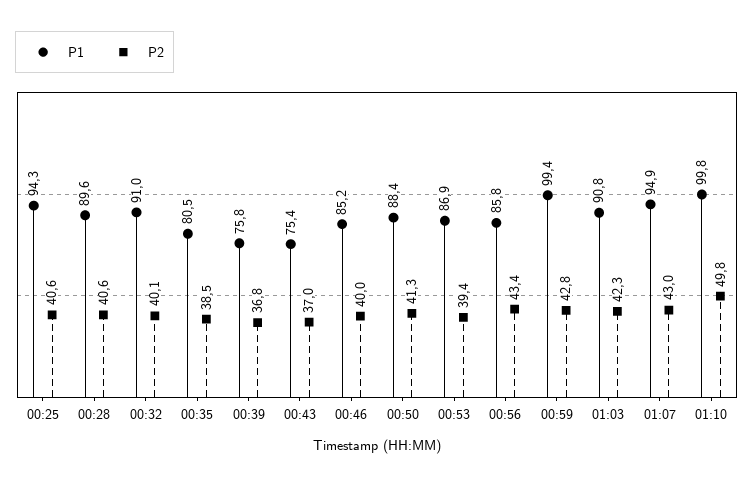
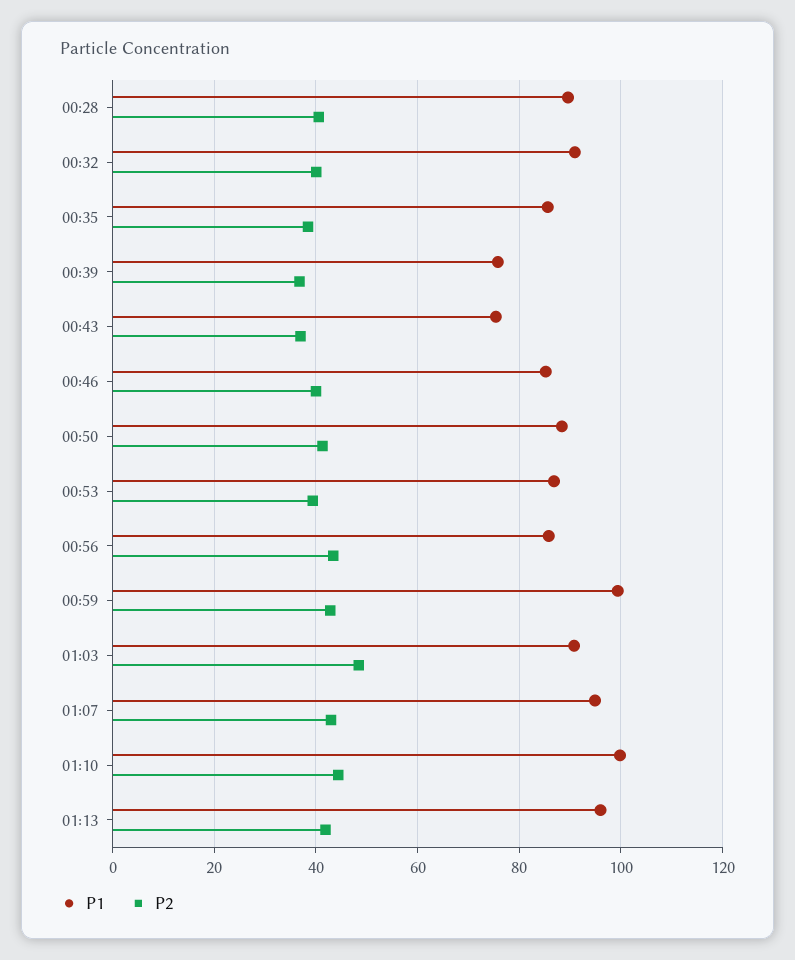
P1, 00:25: 94.3 -> none
P2, 00:25: 40.6 -> none
P1, 00:35: 80.5 -> 86
P2, 01:03: 42.3 -> 48
P2, 01:10: 49.8 -> 44
P1, 01:13: none -> 96
P2, 01:13: none -> 42

